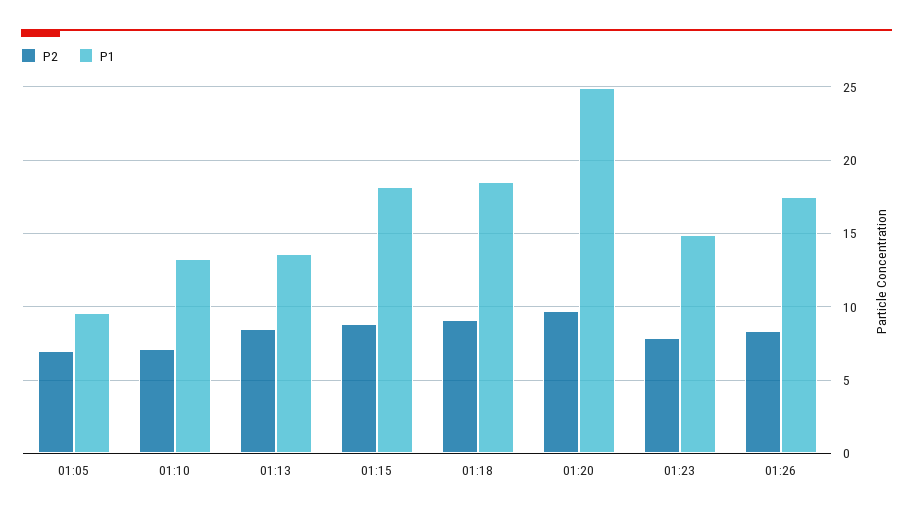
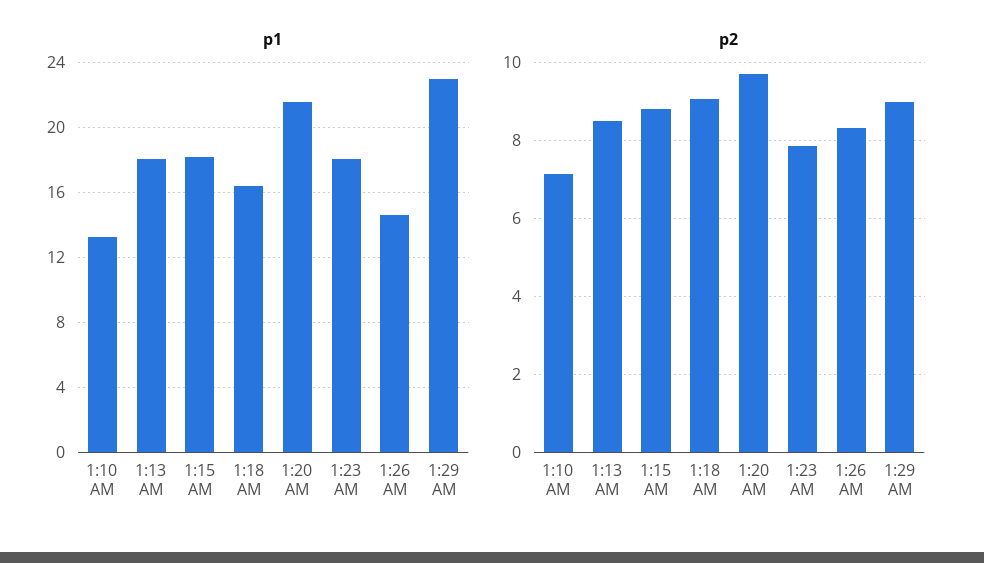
P2, 01:05: 7 -> none
P1, 01:05: 9.5 -> none
P1, 01:13: 13.5 -> 18
P1, 01:18: 18.5 -> 16.5
P1, 01:20: 25 -> 21.5
P1, 01:23: 15 -> 18
P1, 01:26: 17.5 -> 14.5
P1, 1:29 AM: none -> 23
P2, 1:29 AM: none -> 9

